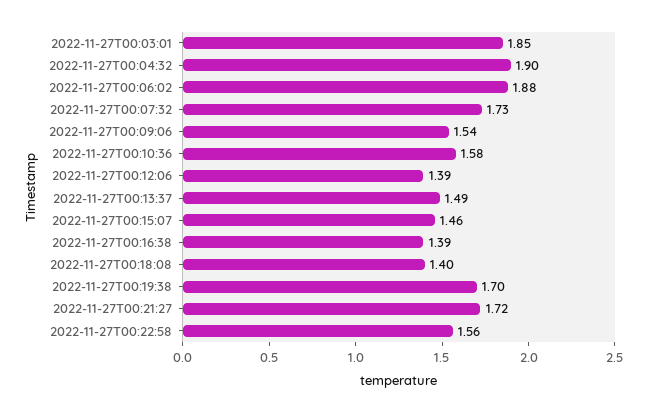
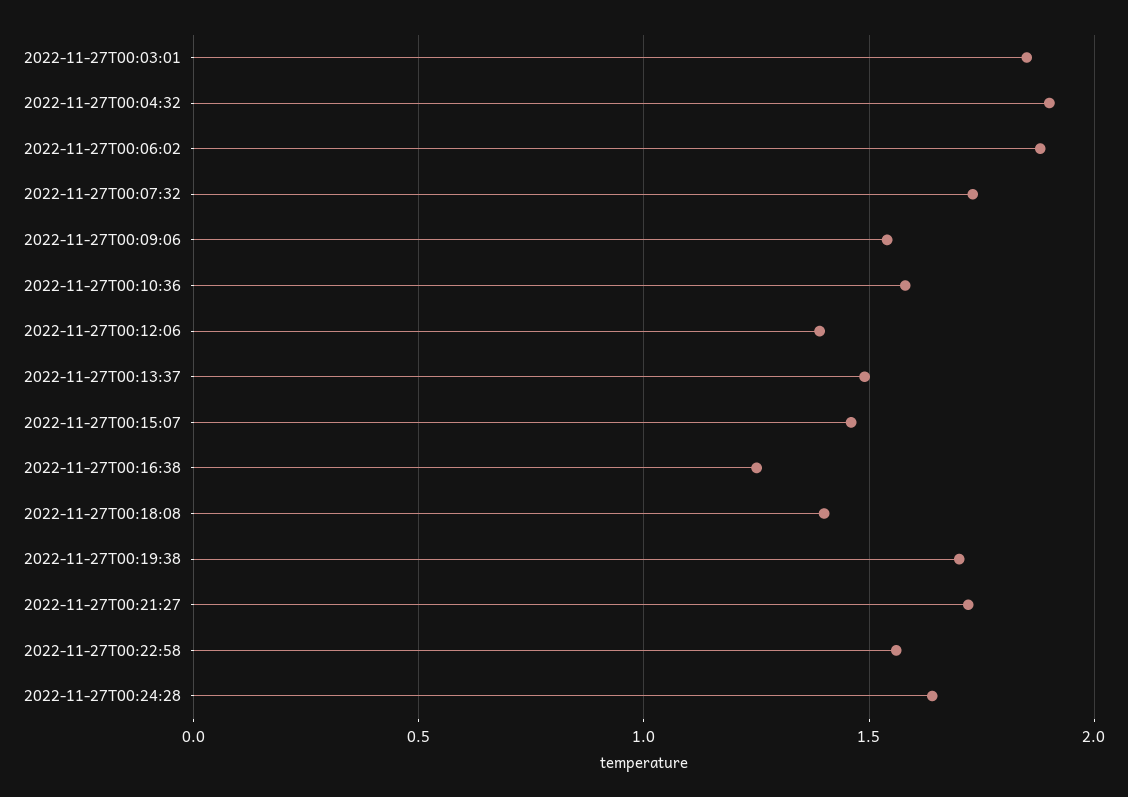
2022-11-27T00:16:38: 1.39 -> 1.25
2022-11-27T00:24:28: none -> 1.65

